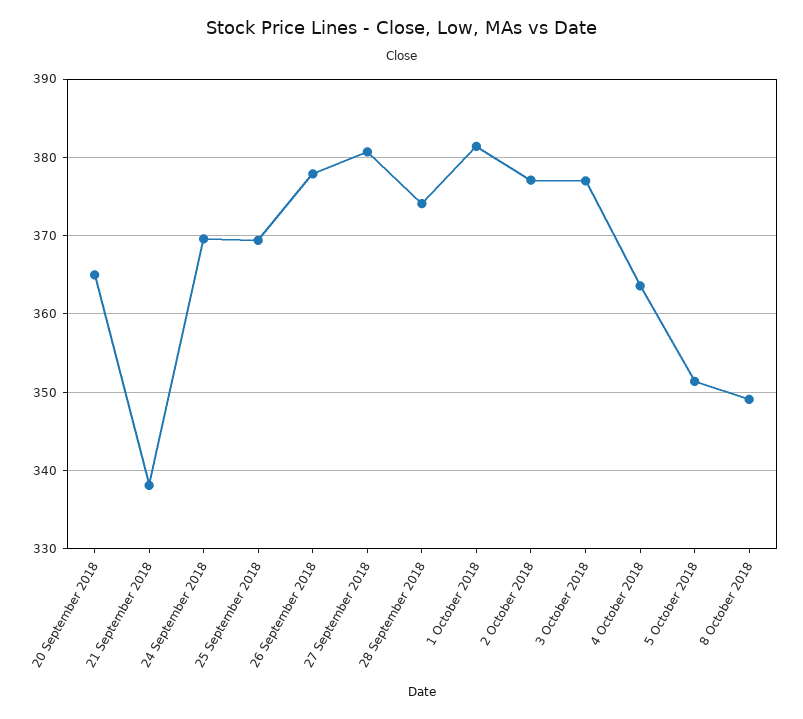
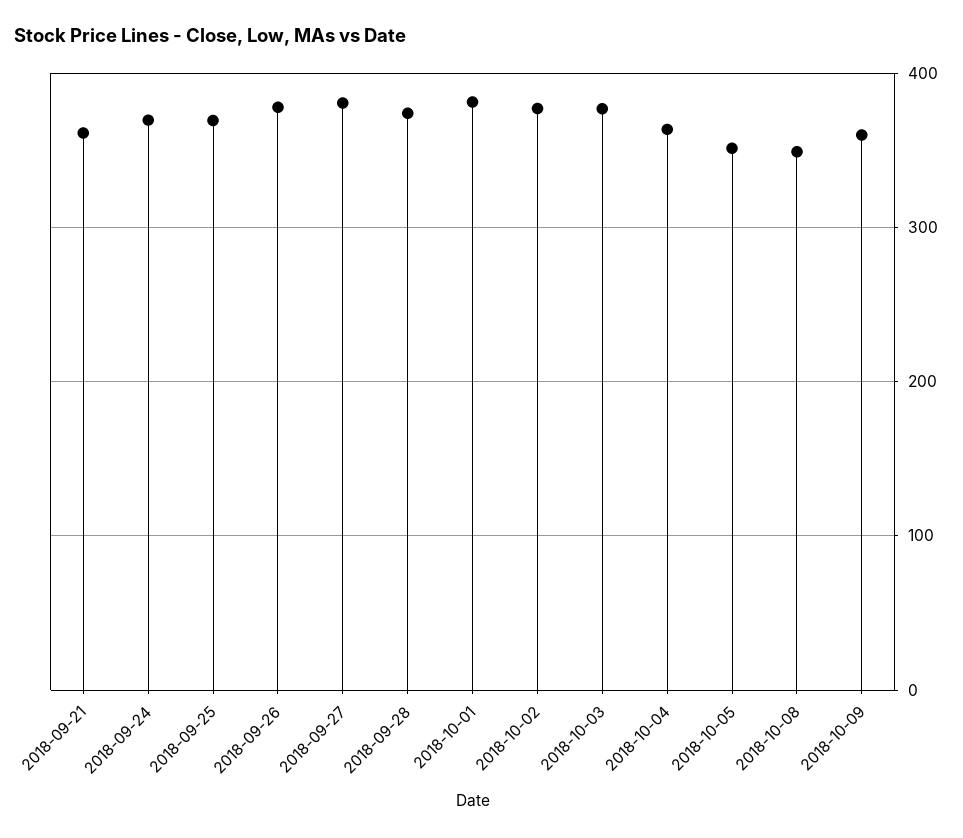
20 September 2018: 365 -> none
21 September 2018: 338 -> 360
2018-10-09: none -> 360

